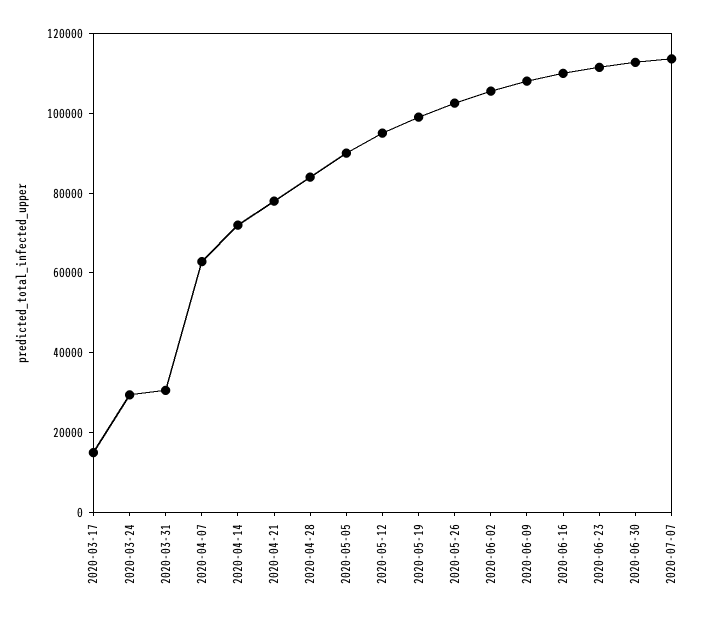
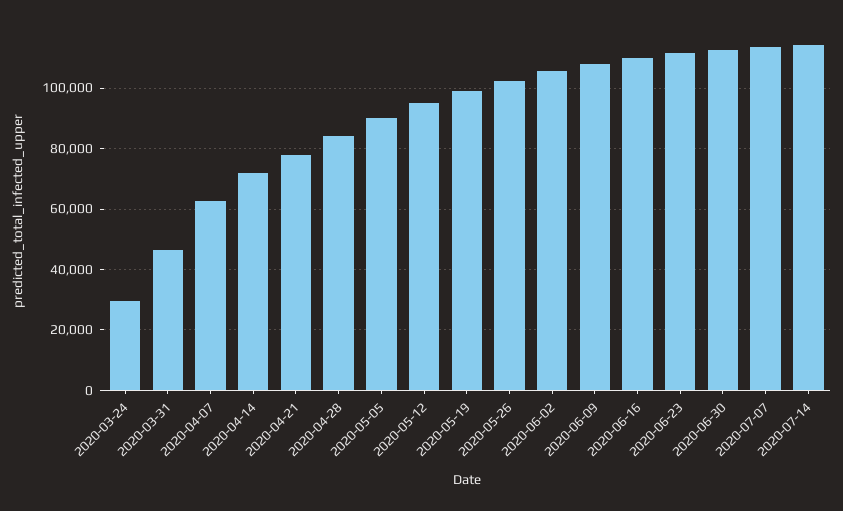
2020-03-17: 15000 -> none
2020-03-31: 30000 -> 46000
2020-07-14: none -> 114000

